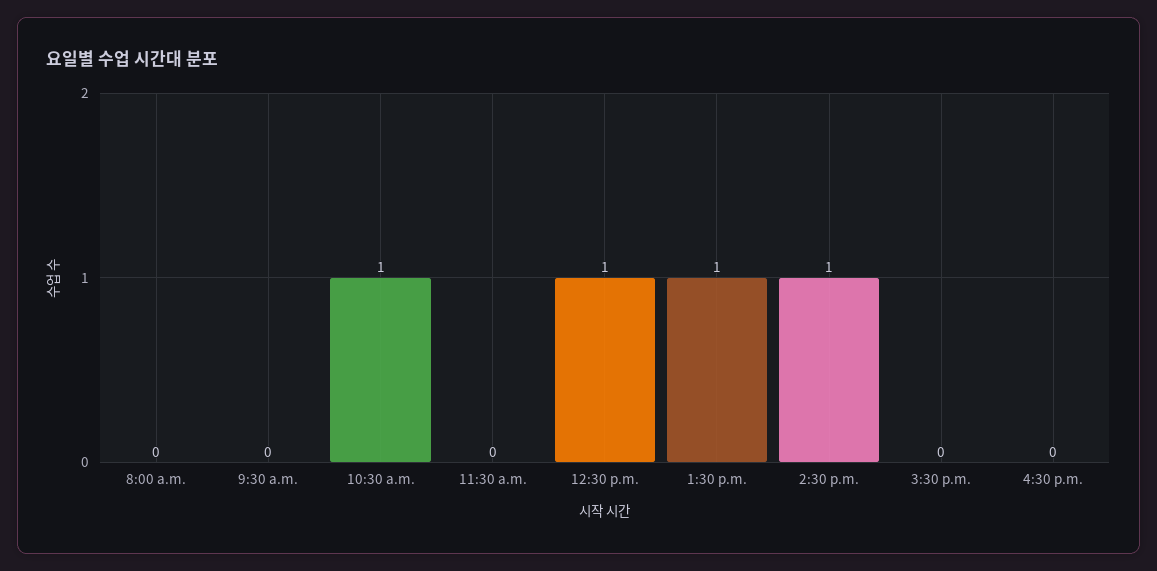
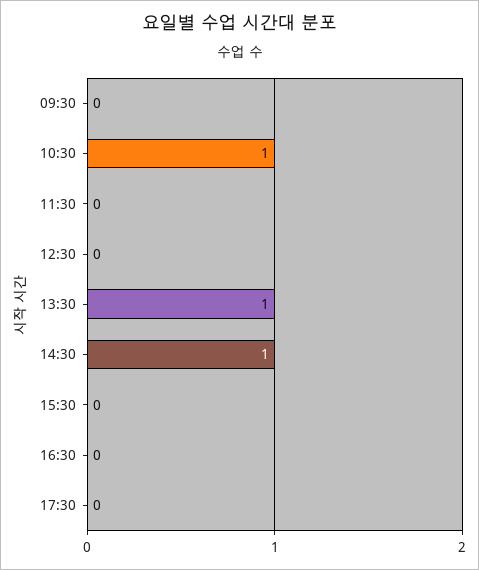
8:00 a.m.: 0 -> none
12:30 p.m.: 1 -> 0
17:30: none -> 0

